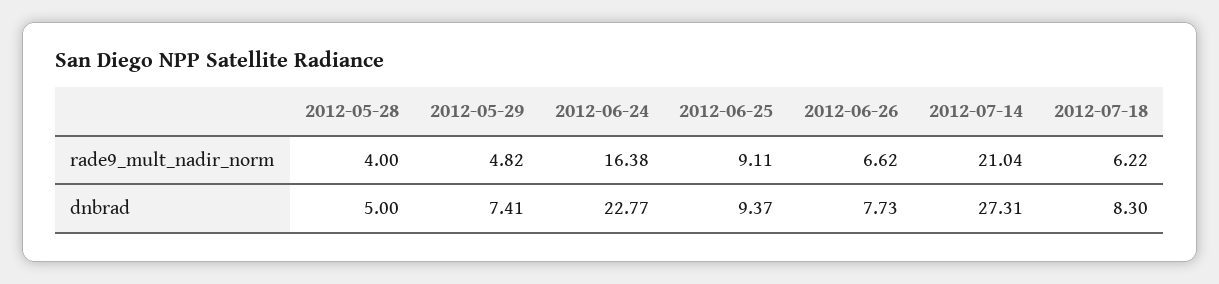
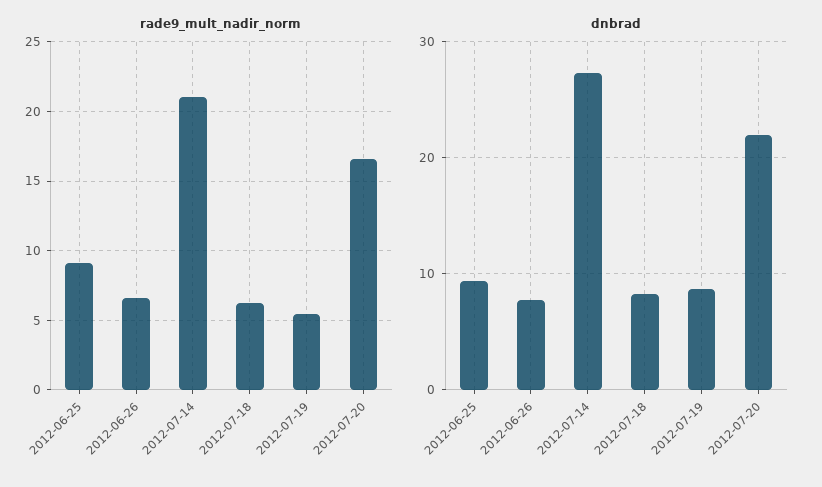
rade9_mult_nadir_norm, 2012-05-28: 4 -> none
rade9_mult_nadir_norm, 2012-05-29: 4.82 -> none
rade9_mult_nadir_norm, 2012-06-24: 16.38 -> none
dnbrad, 2012-05-28: 5 -> none
dnbrad, 2012-05-29: 7.41 -> none
dnbrad, 2012-06-24: 22.77 -> none
rade9_mult_nadir_norm, 2012-07-19: none -> 5.5
rade9_mult_nadir_norm, 2012-07-20: none -> 16.5
dnbrad, 2012-07-19: none -> 9
dnbrad, 2012-07-20: none -> 22

